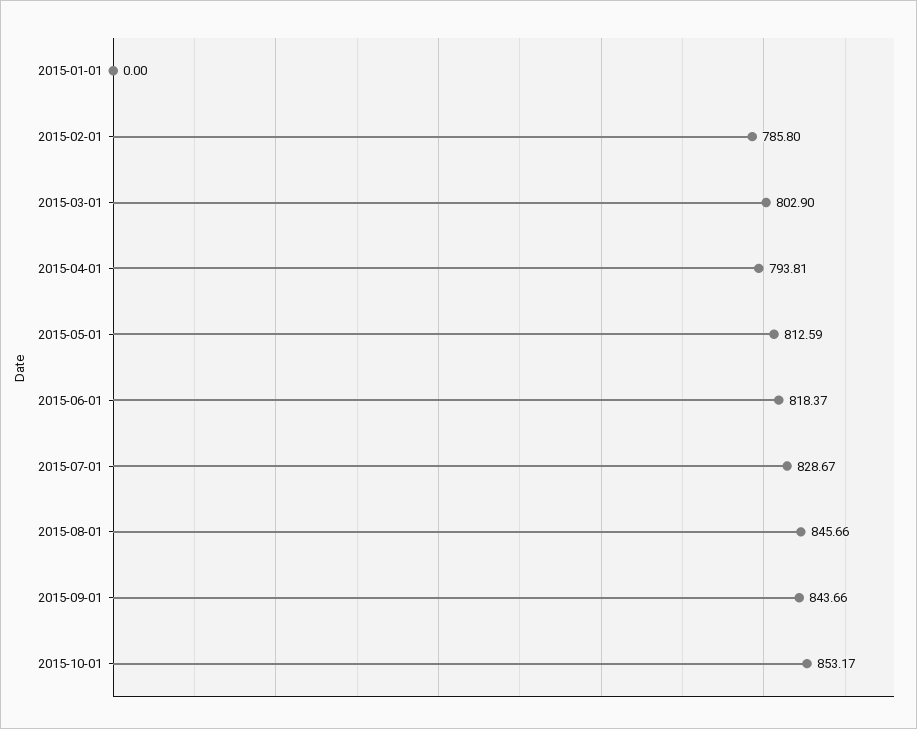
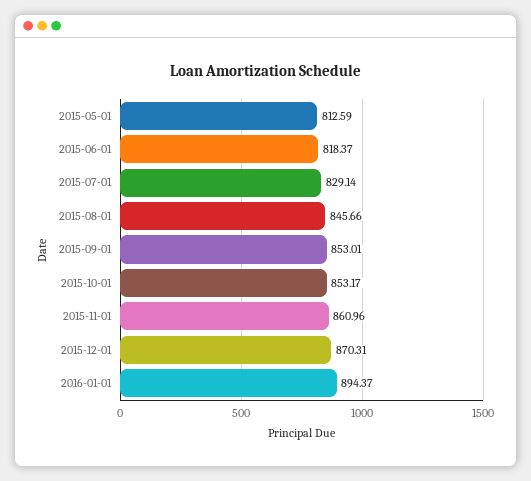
2015-01-01: 0 -> none
2015-02-01: 785.8 -> none
2015-03-01: 802.9 -> none
2015-04-01: 793.81 -> none
2015-07-01: 828.67 -> 829.14
2015-09-01: 843.66 -> 853.01
2015-11-01: none -> 860.96
2015-12-01: none -> 870.31
2016-01-01: none -> 894.37

